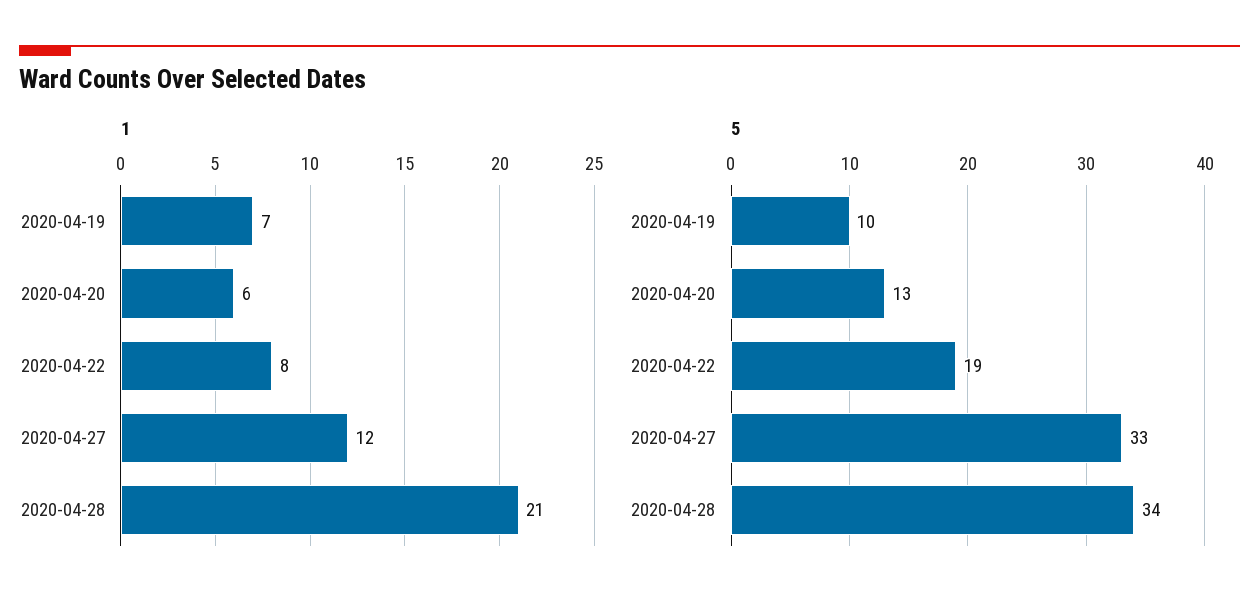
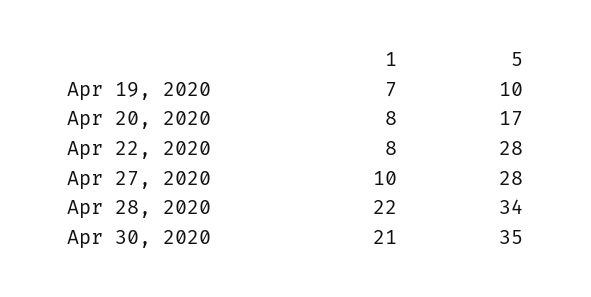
1, 2020-04-20: 6 -> 8
1, 2020-04-27: 12 -> 10
1, 2020-04-28: 21 -> 22
5, 2020-04-20: 13 -> 17
5, 2020-04-22: 19 -> 28
5, 2020-04-27: 33 -> 28
1, Apr 30, 2020: none -> 21
5, Apr 30, 2020: none -> 35

